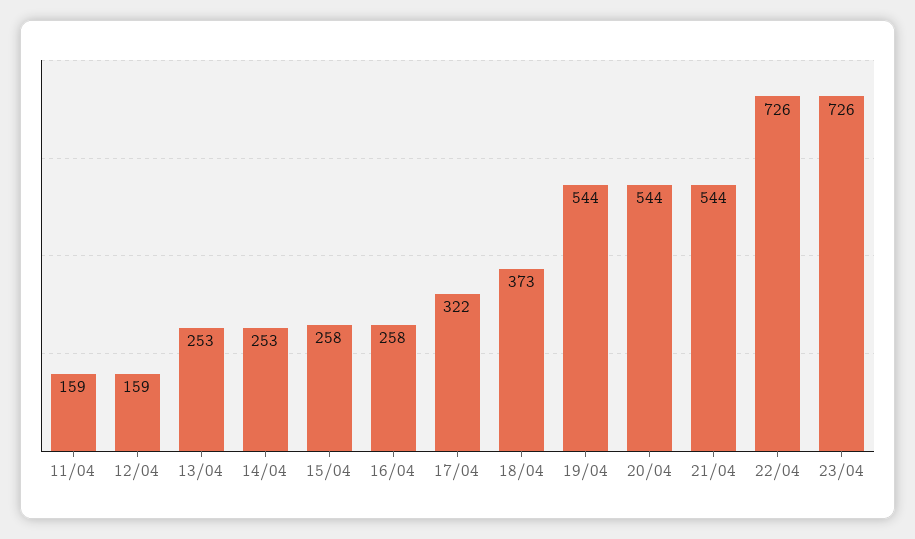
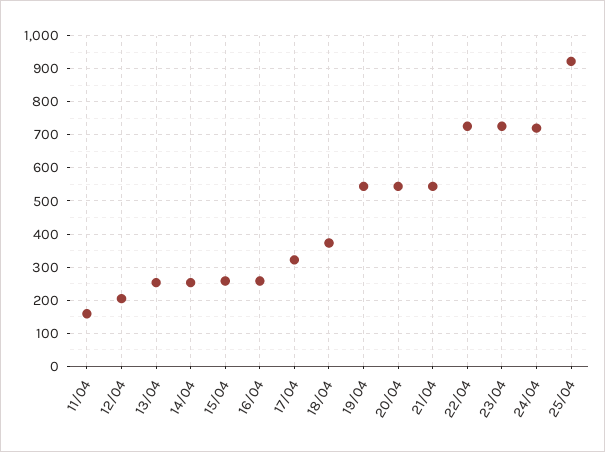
12/04: 159 -> 200
24/04: none -> 720
25/04: none -> 920

